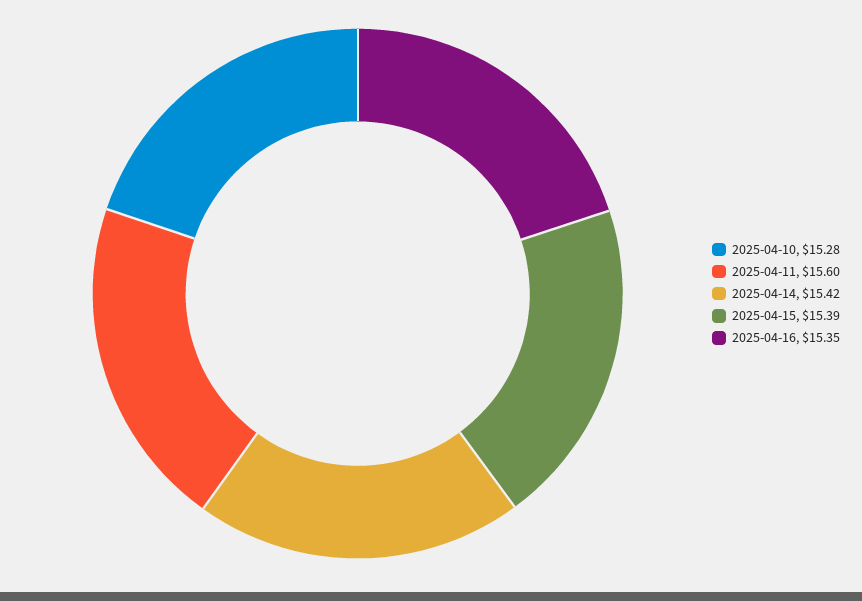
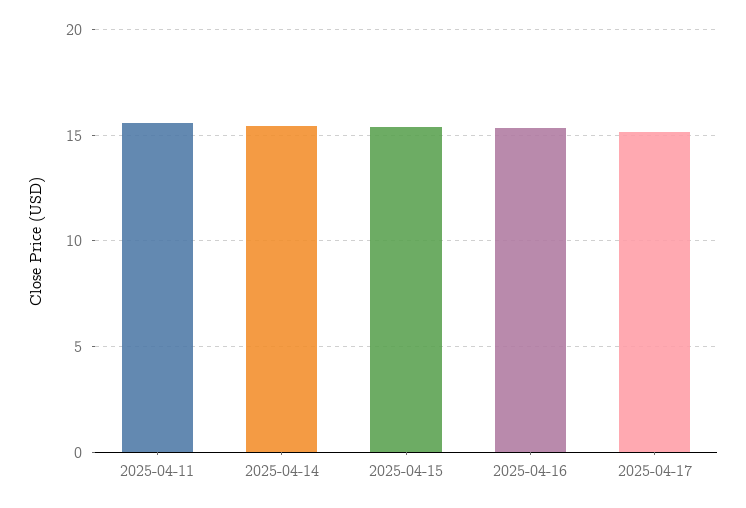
2025-04-10: 15.28 -> none
2025-04-17: none -> 15

